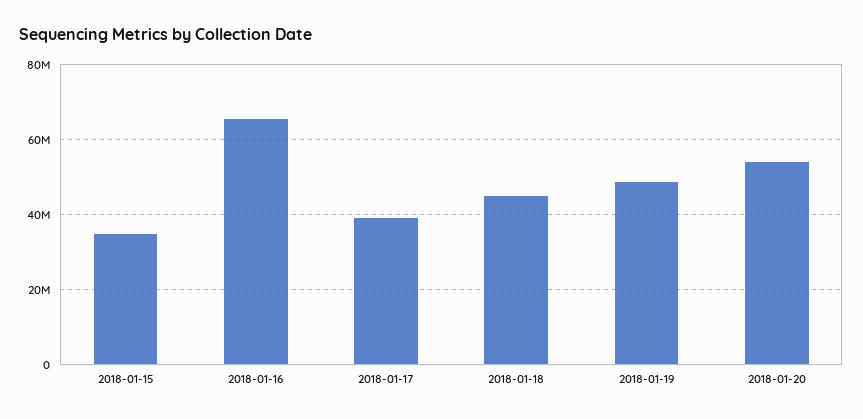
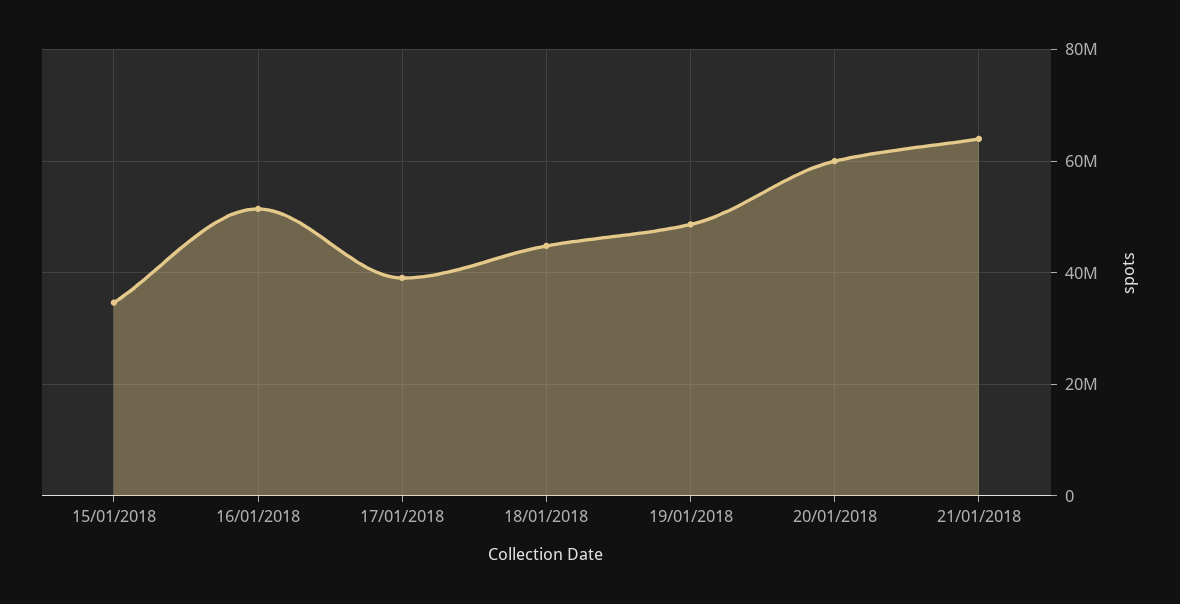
2018-01-16: 66000000 -> 52000000
2018-01-20: 54000000 -> 60000000
21/01/2018: none -> 64000000

